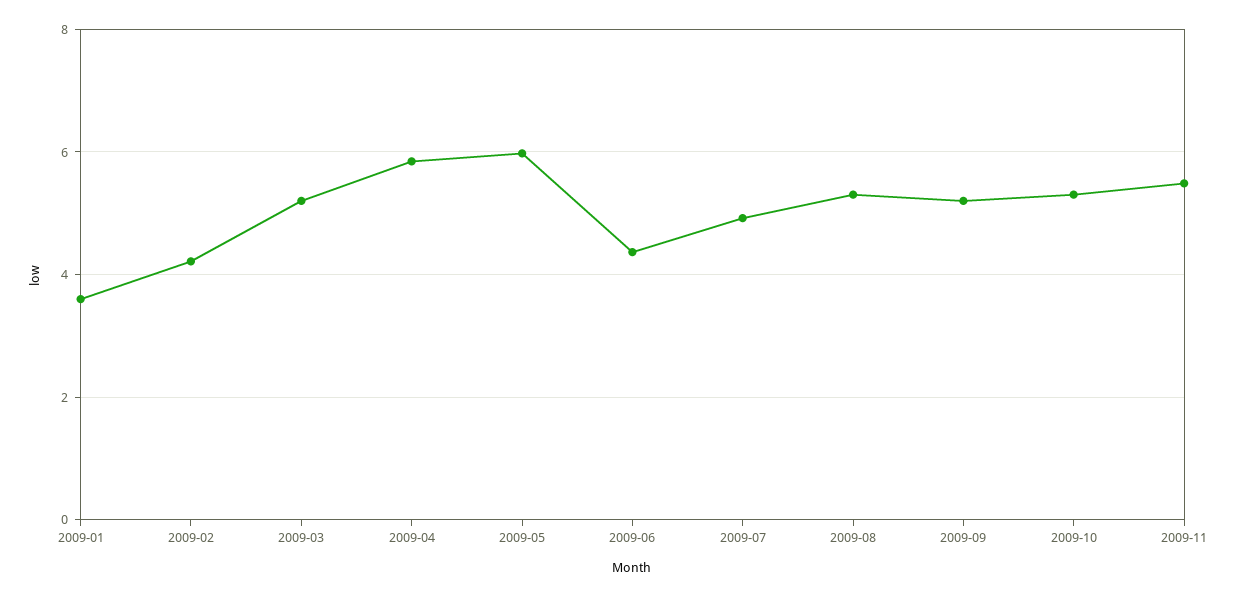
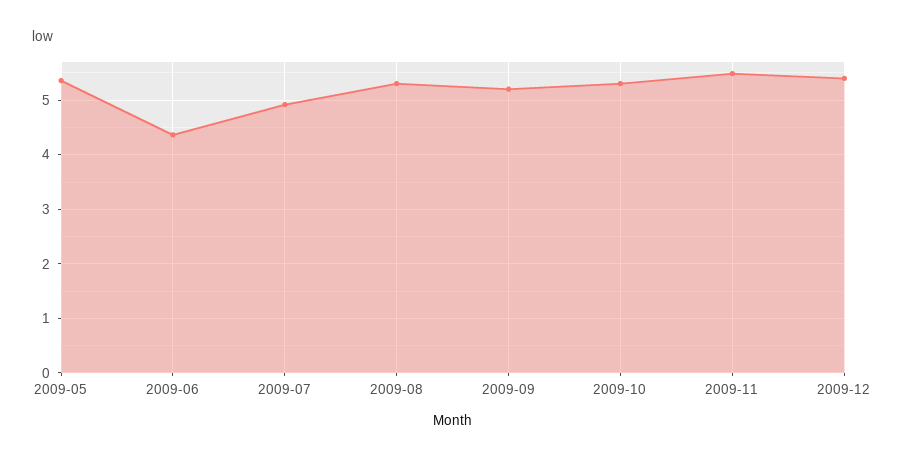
2009-01: 3.6 -> none
2009-02: 4.2 -> none
2009-03: 5.2 -> none
2009-04: 5.8 -> none
2009-05: 6 -> 5.4
2009-12: none -> 5.4

